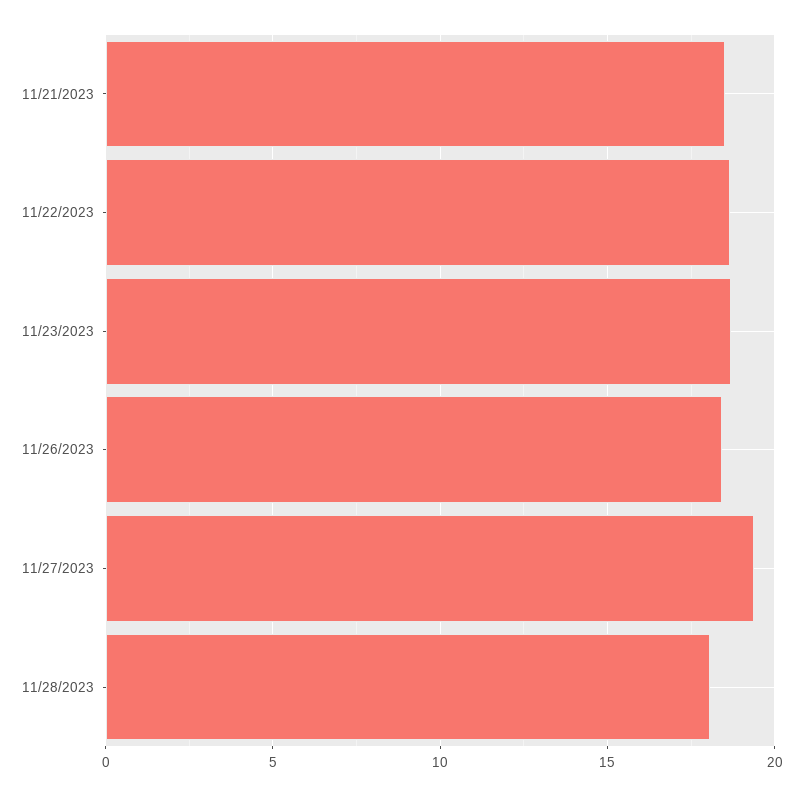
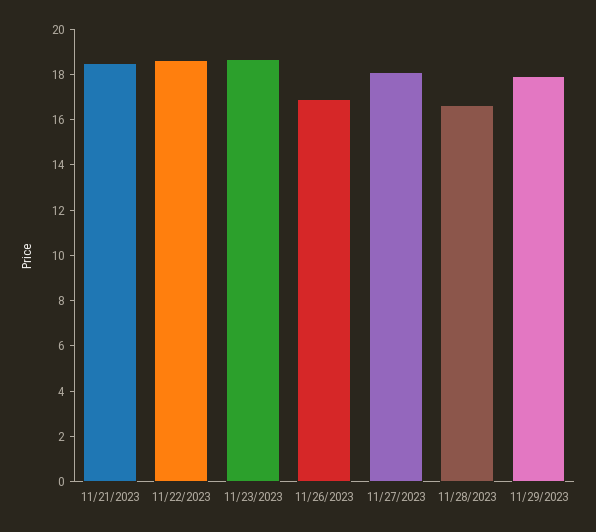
11/26/2023: 18.5 -> 17
11/27/2023: 19.5 -> 18
11/28/2023: 18 -> 16.5
11/29/2023: none -> 18

